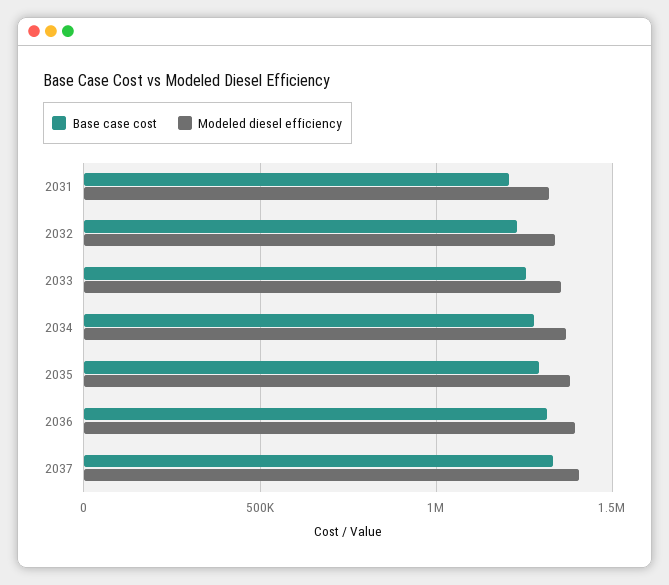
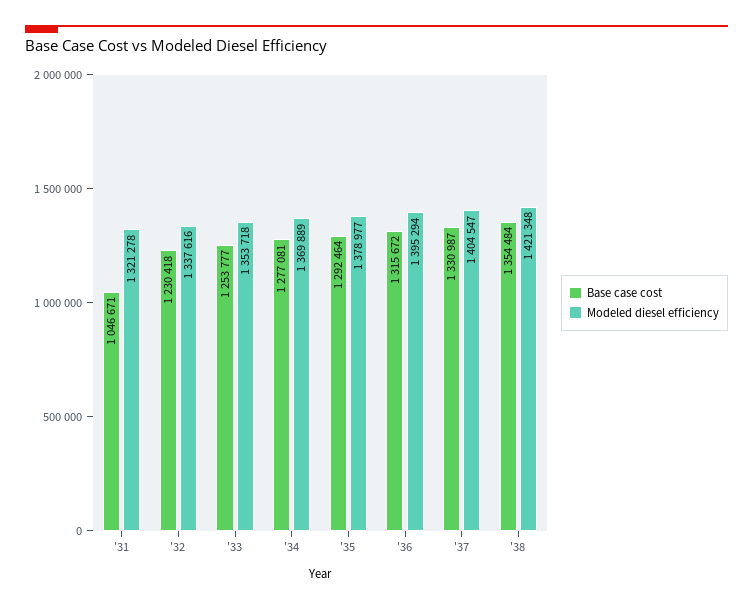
Base case cost, 2031: 1200000 -> 1046671
Base case cost, '38: none -> 1354484
Modeled diesel efficiency, '38: none -> 1421348

